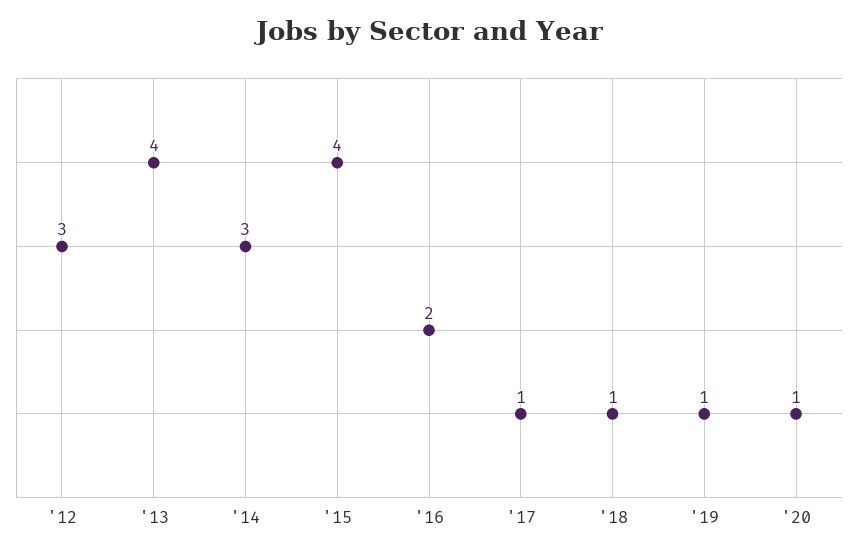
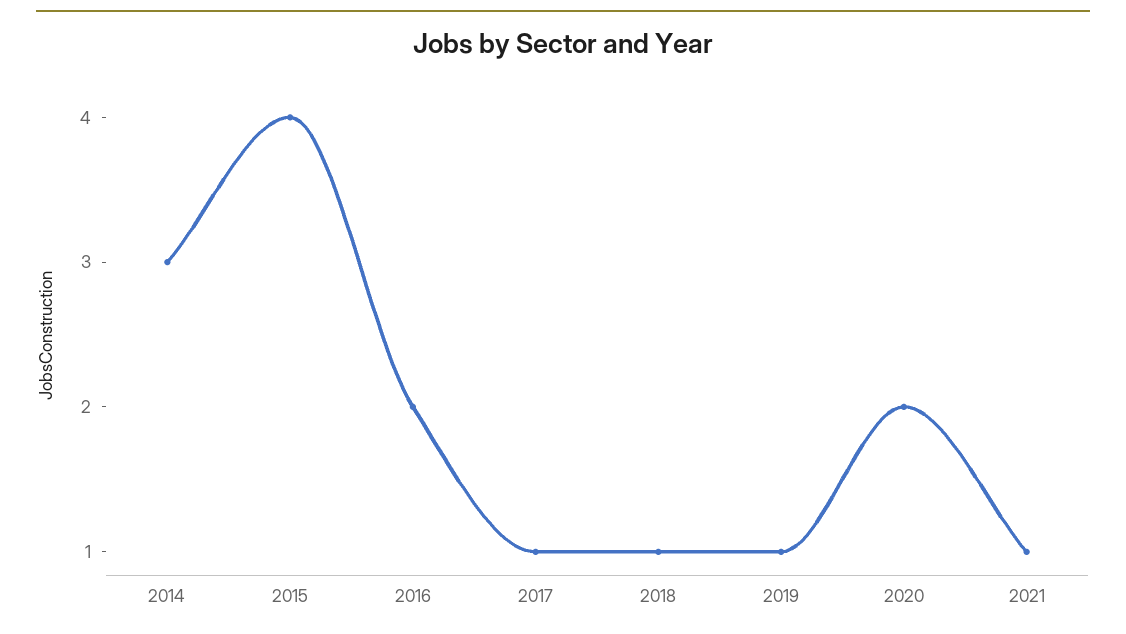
'12: 3 -> none
'13: 4 -> none
'20: 1 -> 2
2021: none -> 1

